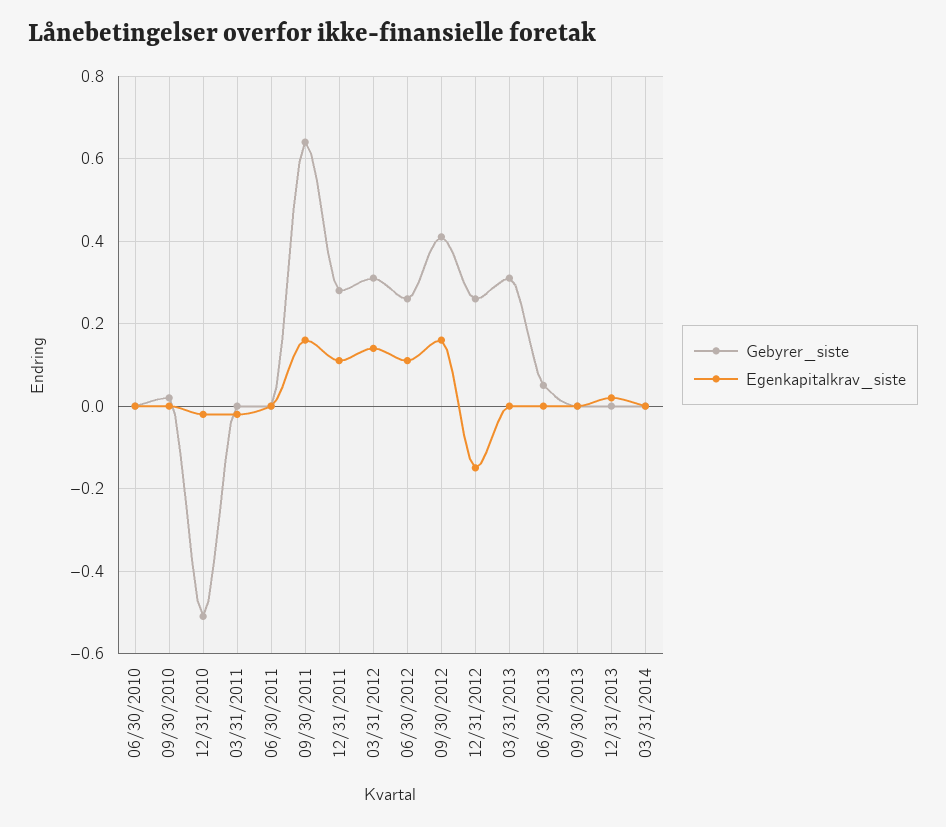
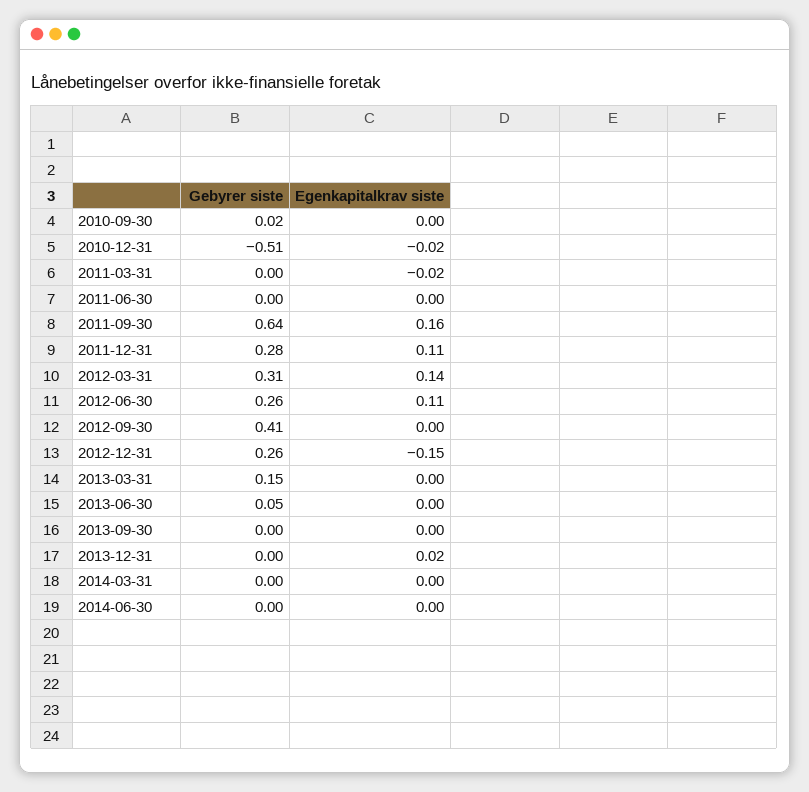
Gebyrer_siste, 06/30/2010: 0 -> none
Egenkapitalkrav_siste, 06/30/2010: 0 -> none
Egenkapitalkrav_siste, 09/30/2012: 0.15 -> 0
Gebyrer_siste, 03/31/2013: 0.3 -> 0.15
Gebyrer_siste, 2014-06-30: none -> 0
Egenkapitalkrav_siste, 2014-06-30: none -> 0

